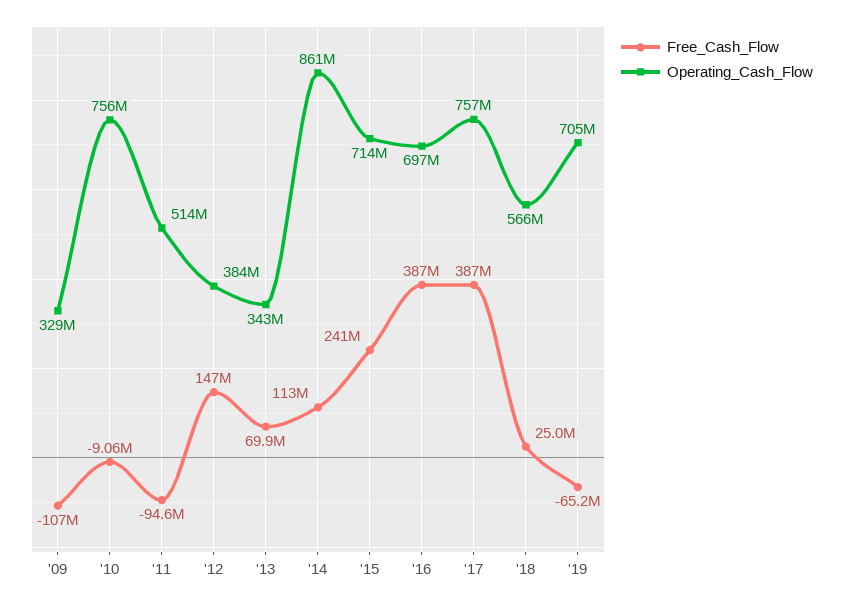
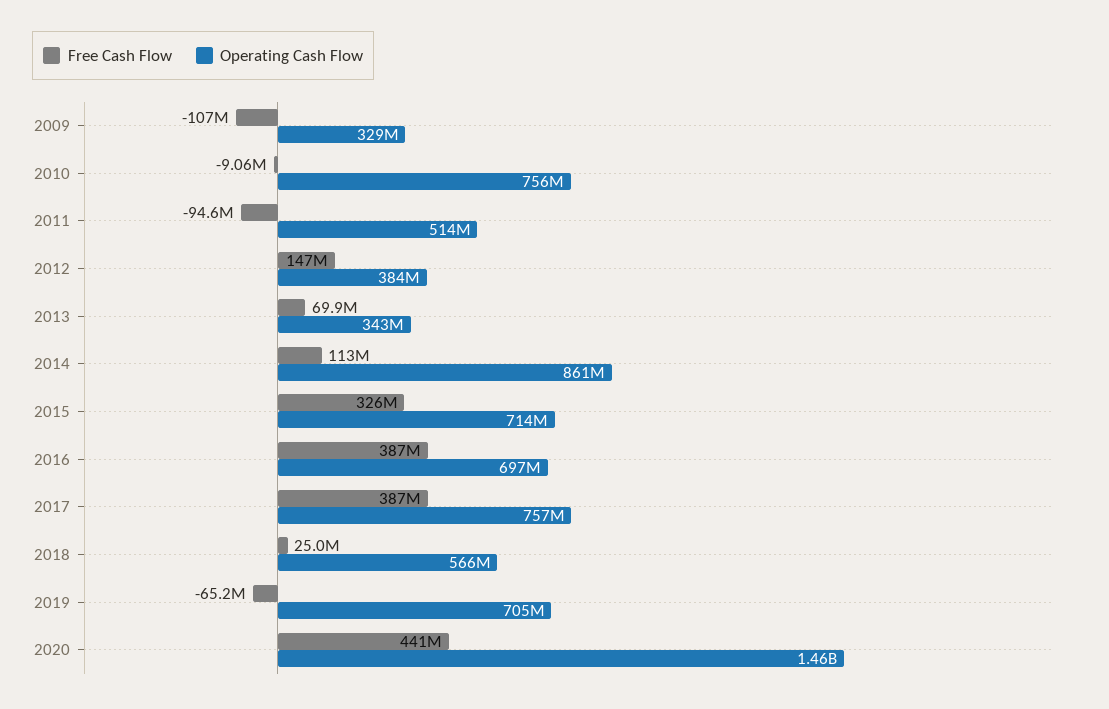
Free_Cash_Flow, '15: 241000000 -> 326000000
Free_Cash_Flow, 2020: none -> 441000000
Operating_Cash_Flow, 2020: none -> 1460000000

